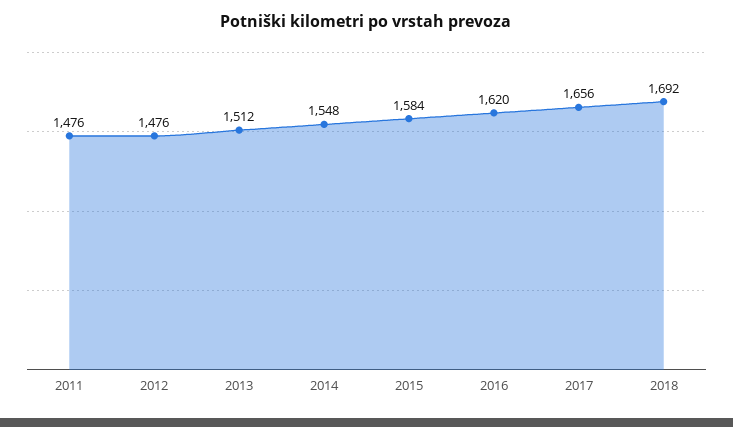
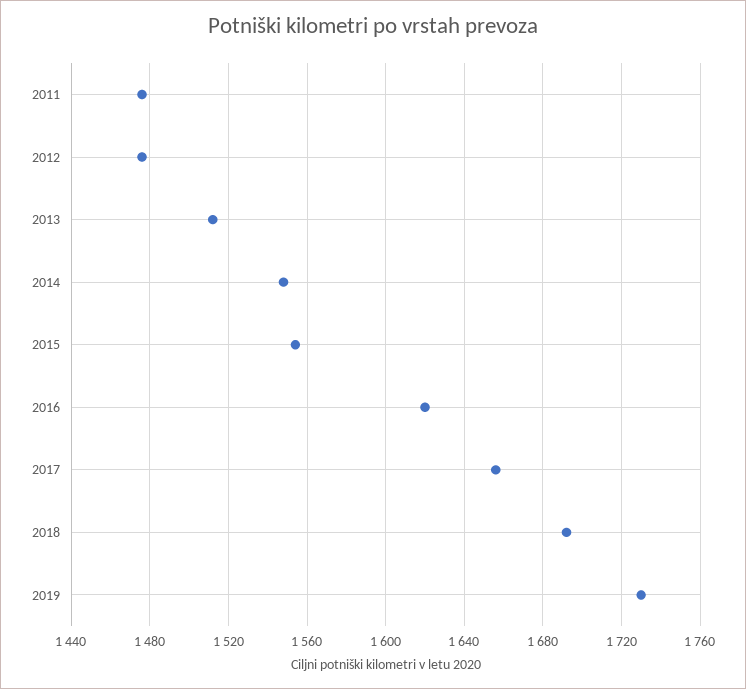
2015: 1584 -> 1555
2019: none -> 1730

